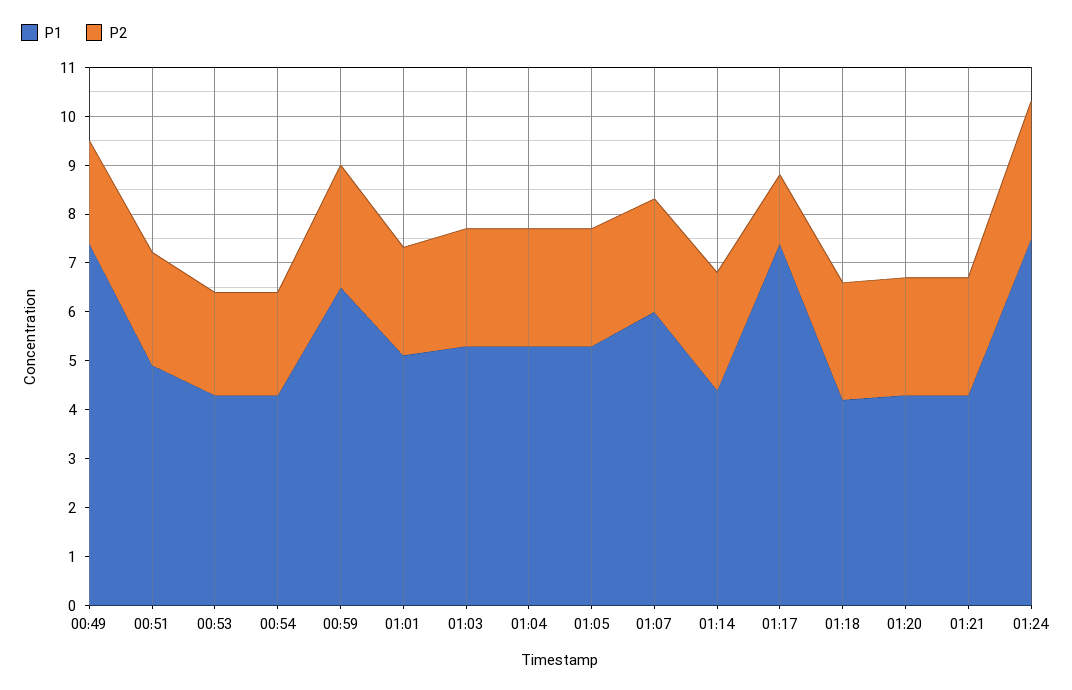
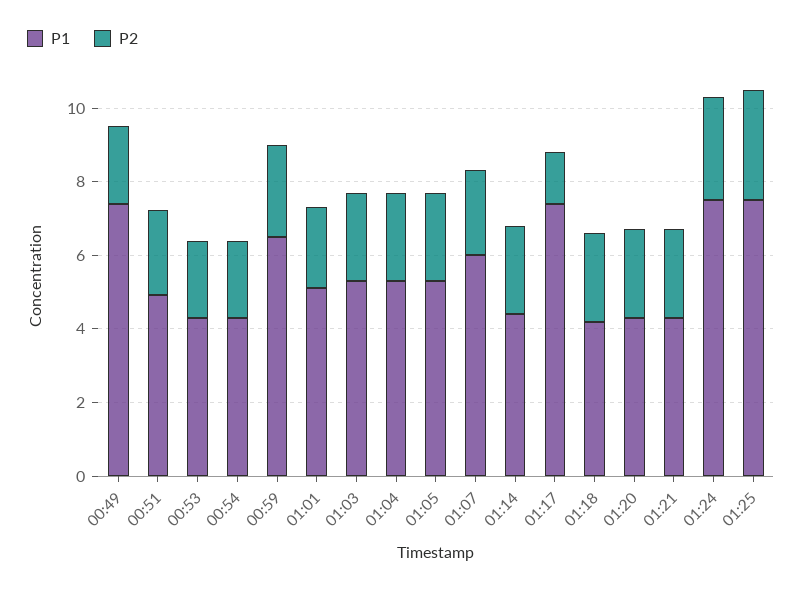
P1, 01:25: none -> 7.5
P2, 01:25: none -> 3

